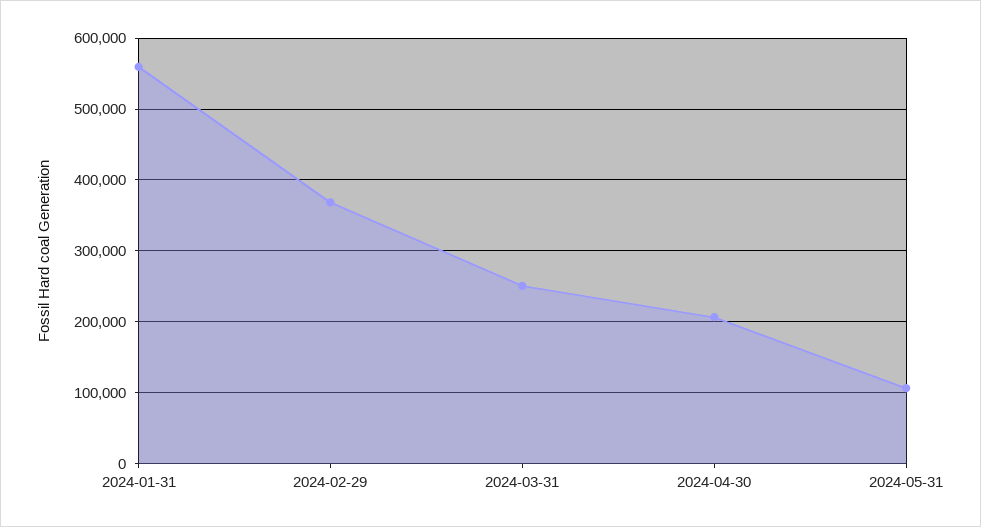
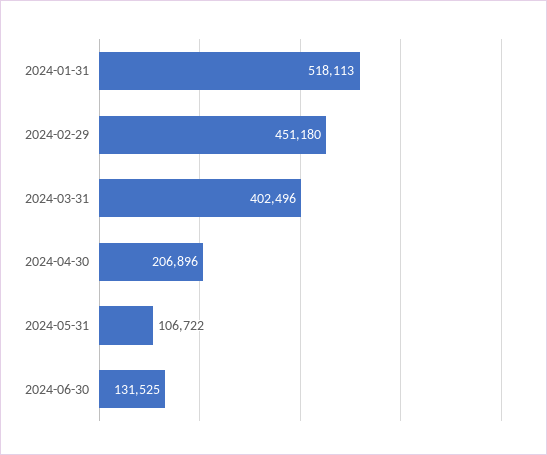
2024-01-31: 560000 -> 518113
2024-02-29: 370000 -> 451180
2024-03-31: 250000 -> 402496
2024-06-30: none -> 131525

